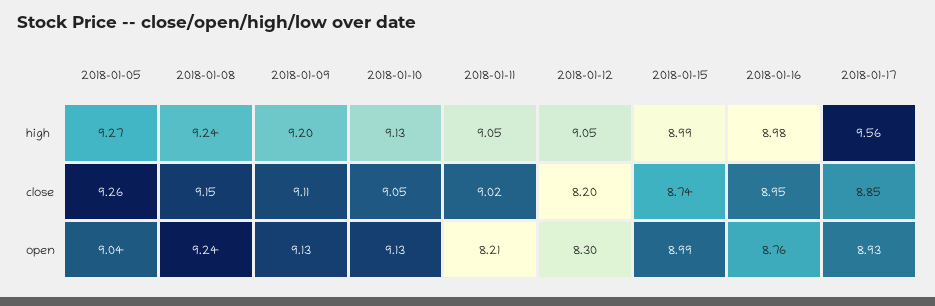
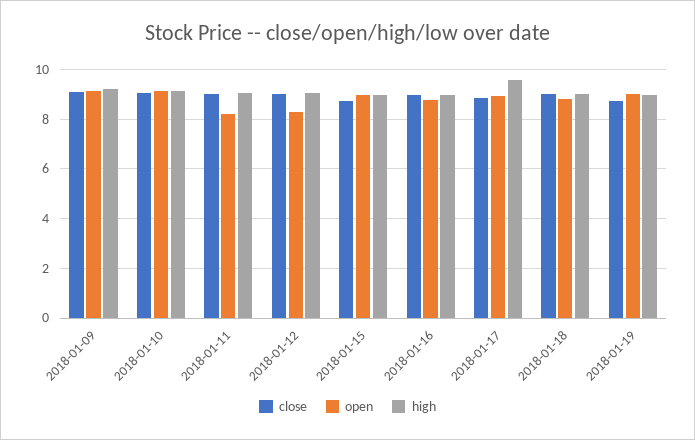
high, 2018-01-05: 9.27 -> none
high, 2018-01-08: 9.24 -> none
close, 2018-01-05: 9.26 -> none
close, 2018-01-08: 9.15 -> none
close, 2018-01-12: 8.2 -> 9
open, 2018-01-05: 9.04 -> none
open, 2018-01-08: 9.24 -> none
close, 2018-01-18: none -> 9
open, 2018-01-18: none -> 8.75
high, 2018-01-18: none -> 9
close, 2018-01-19: none -> 8.75
open, 2018-01-19: none -> 9
high, 2018-01-19: none -> 9

